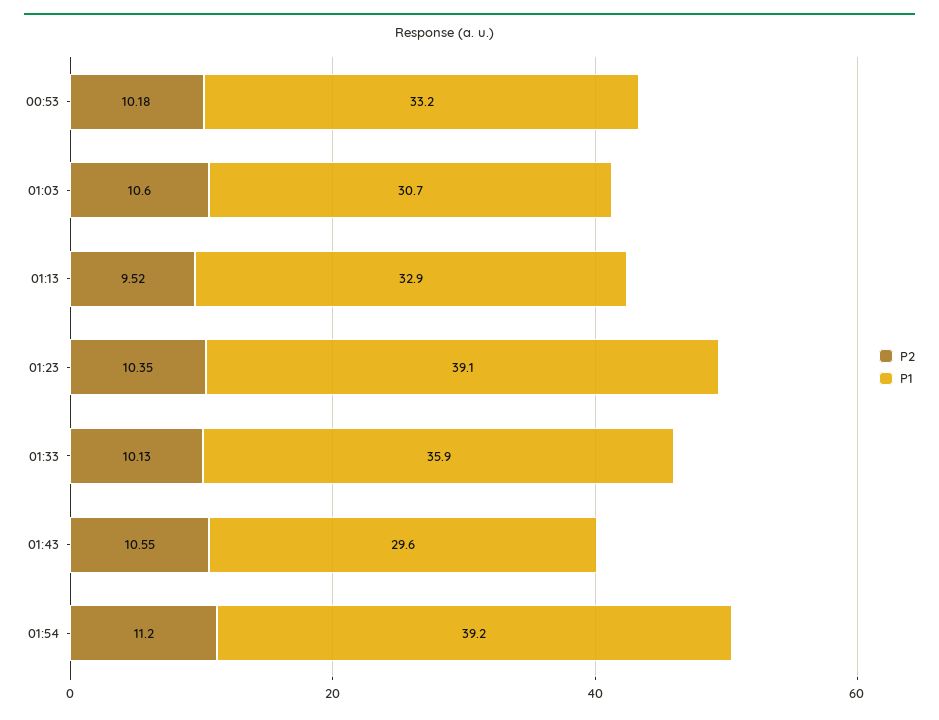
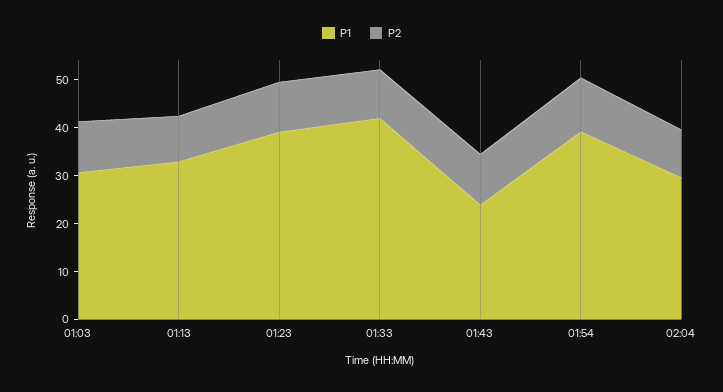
P2, 00:53: 10.18 -> none
P1, 00:53: 33.2 -> none
P1, 01:33: 35.9 -> 42
P1, 01:43: 29.6 -> 24
P1, 02:04: none -> 30
P2, 02:04: none -> 10

